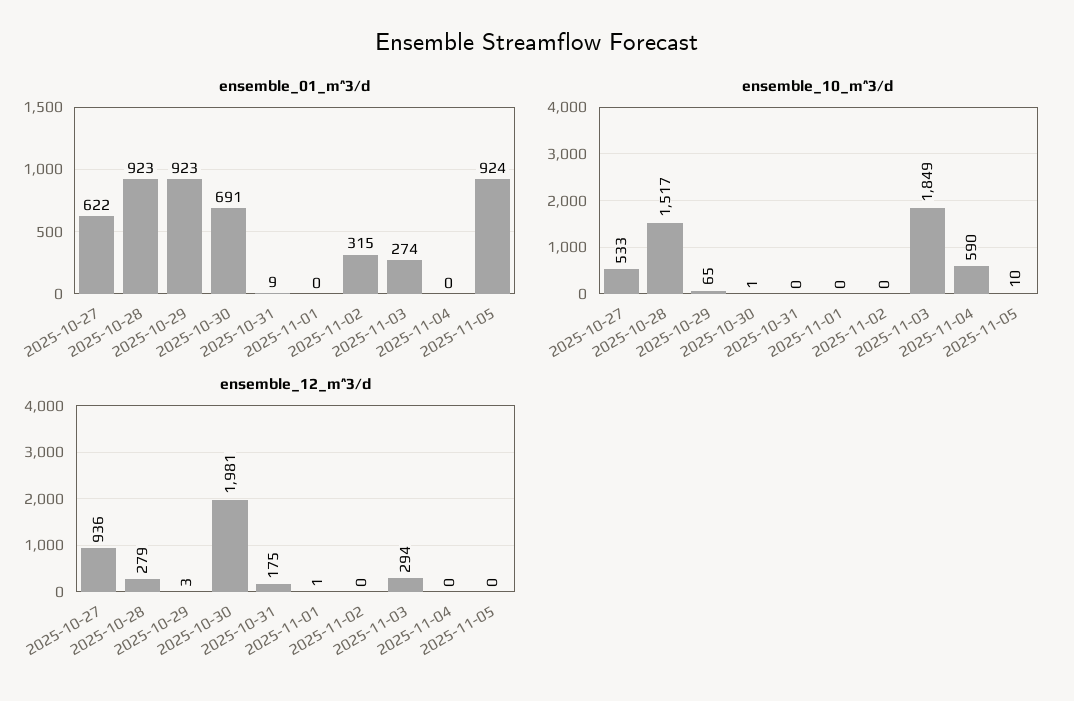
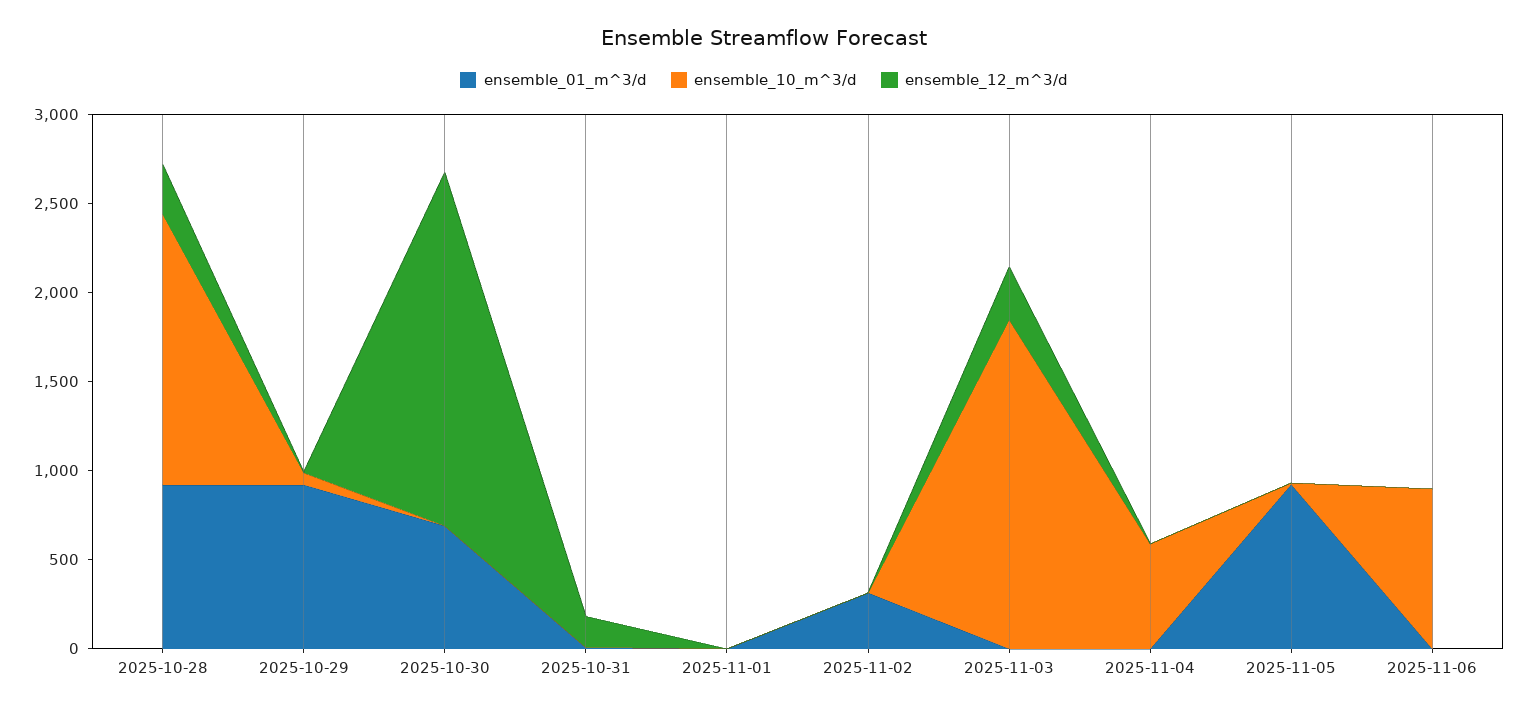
ensemble_01_m^3/d, 2025-10-27: 622 -> none
ensemble_01_m^3/d, 2025-11-03: 274 -> 0
ensemble_10_m^3/d, 2025-10-27: 533 -> none
ensemble_12_m^3/d, 2025-10-27: 936 -> none
ensemble_01_m^3/d, 2025-11-06: none -> 0
ensemble_10_m^3/d, 2025-11-06: none -> 900
ensemble_12_m^3/d, 2025-11-06: none -> 0

